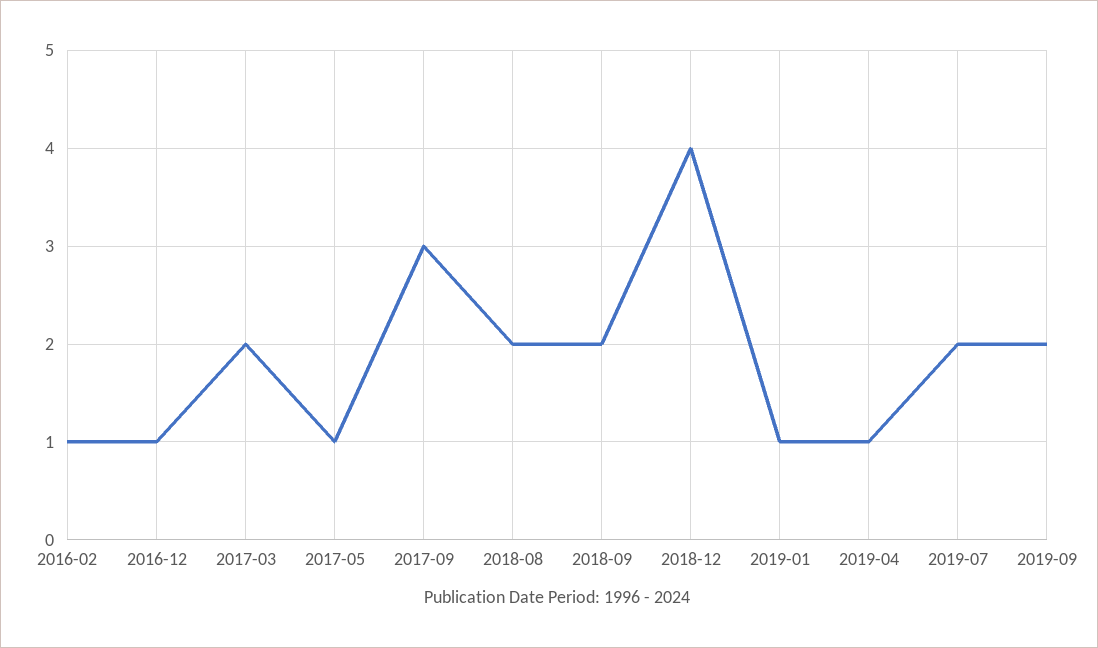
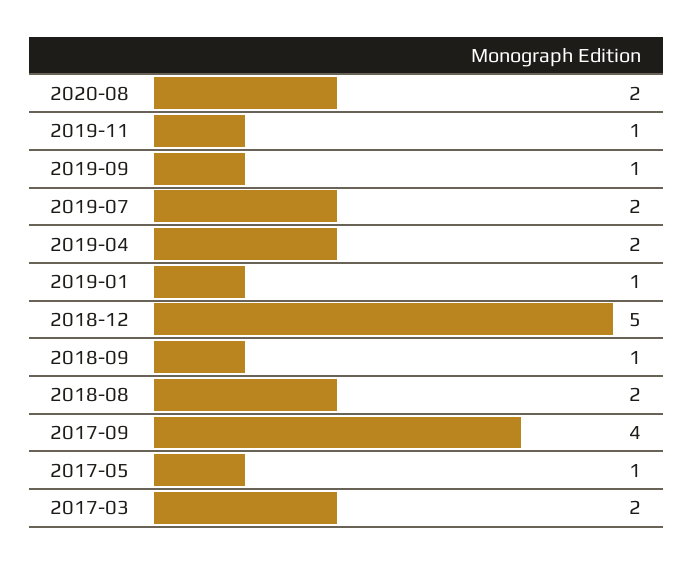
2016-02: 1 -> none
2016-12: 1 -> none
2017-09: 3 -> 4
2018-09: 2 -> 1
2018-12: 4 -> 5
2019-04: 1 -> 2
2019-09: 2 -> 1
2020-08: none -> 2
2019-11: none -> 1

